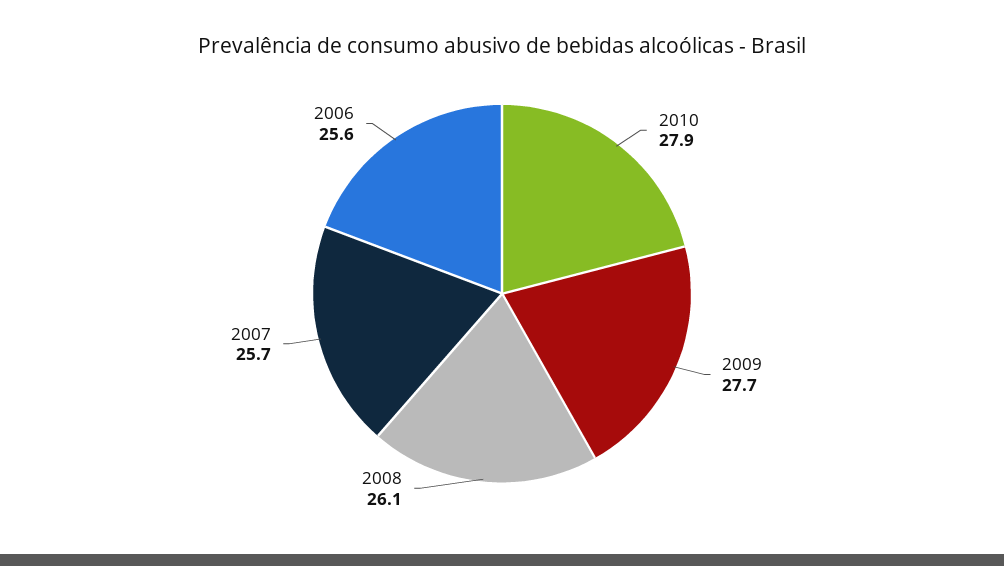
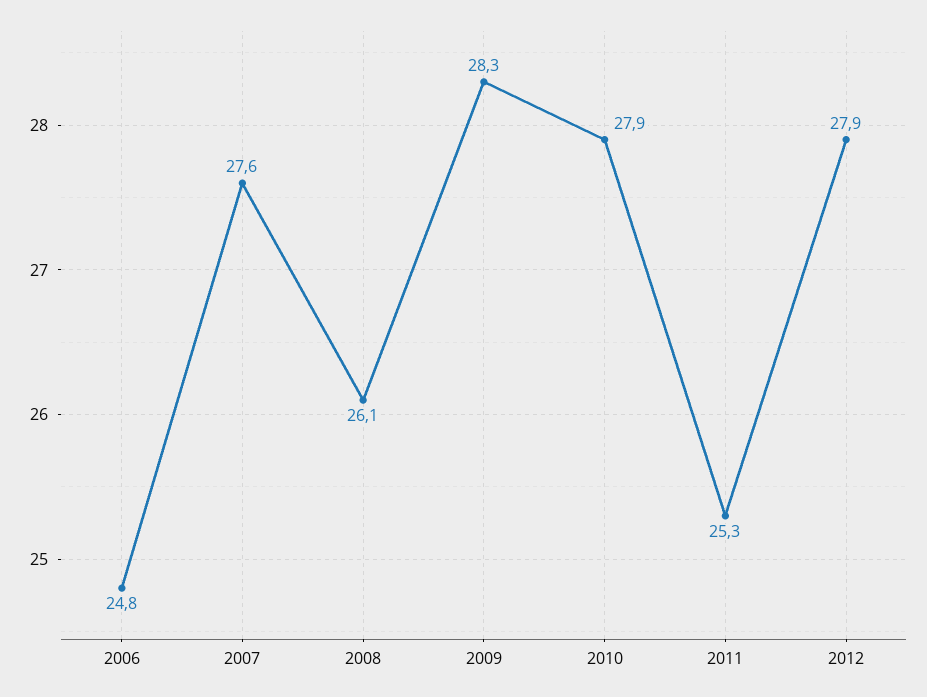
2009: 27.7 -> 28.3
2007: 25.7 -> 27.6
2006: 25.6 -> 24.8
2011: none -> 25.3
2012: none -> 27.9

